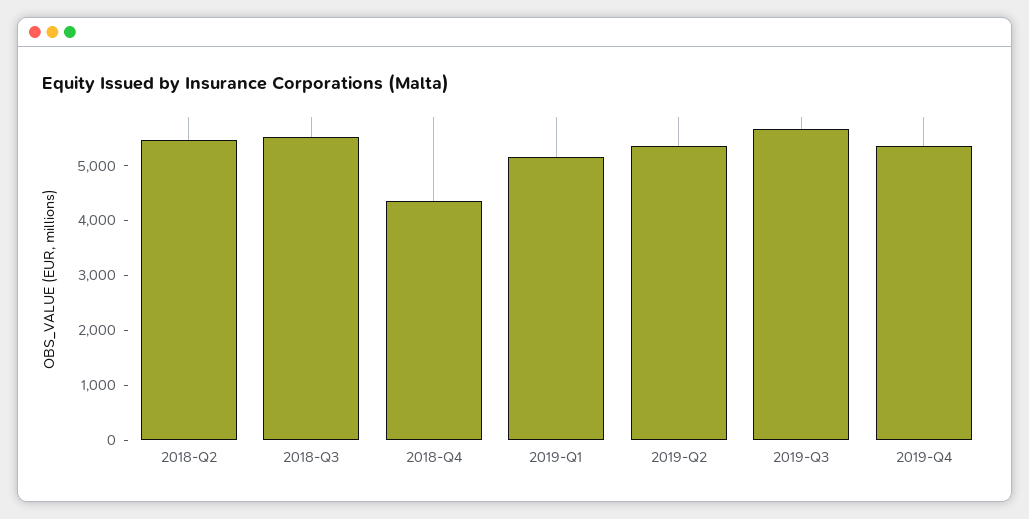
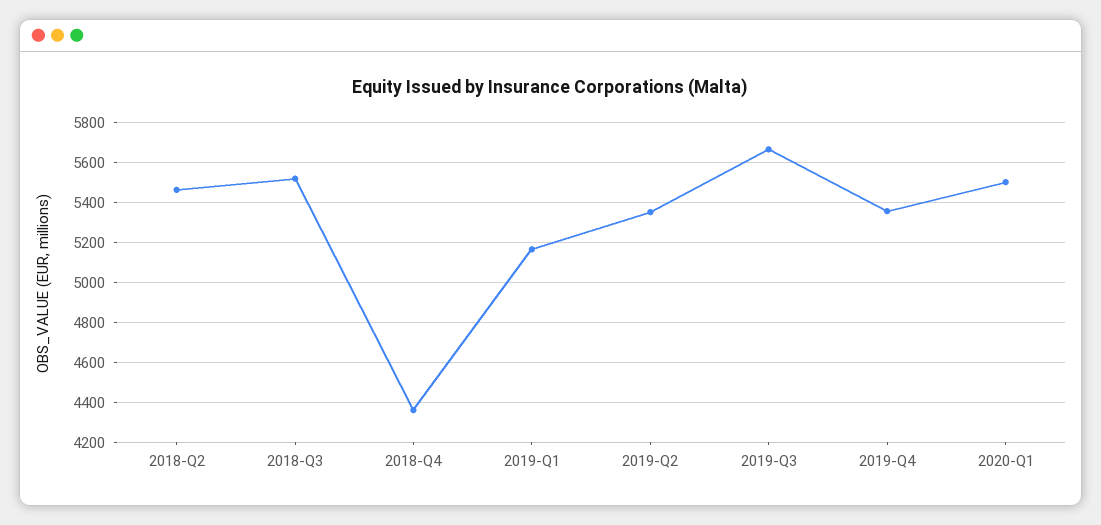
2020-Q1: none -> 5500

